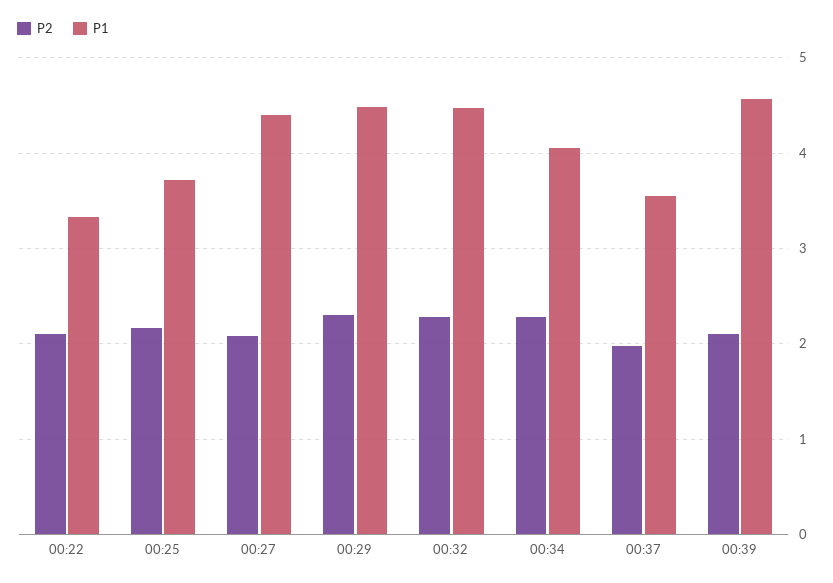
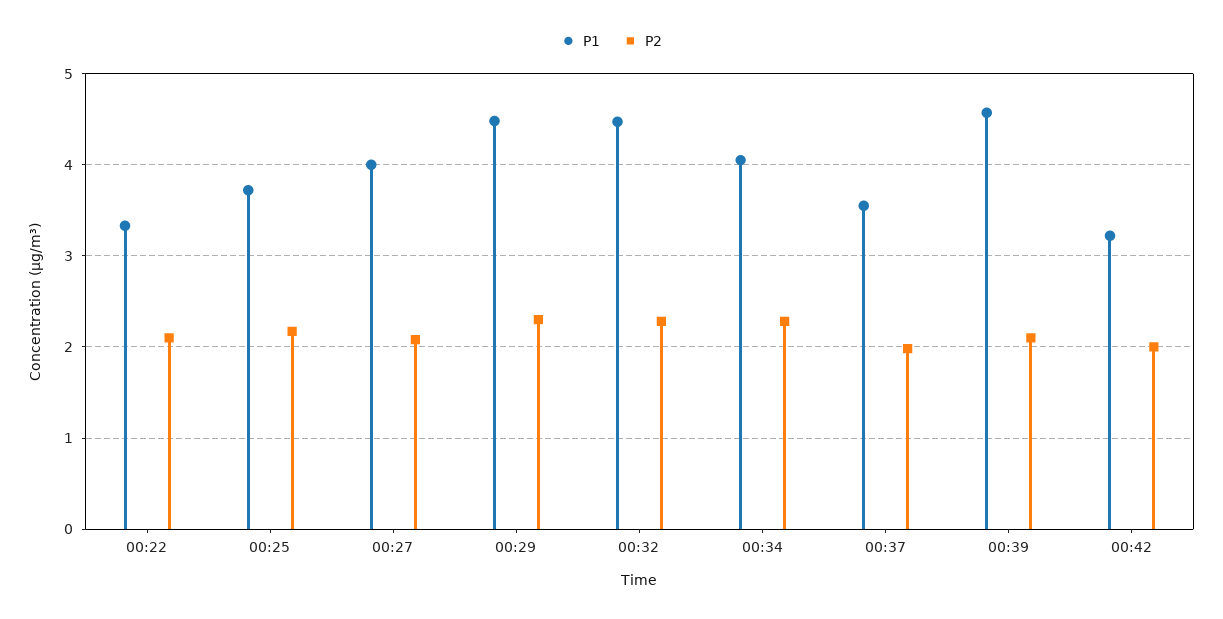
P1, 00:27: 4.4 -> 4
P1, 00:42: none -> 3.2
P2, 00:42: none -> 2

